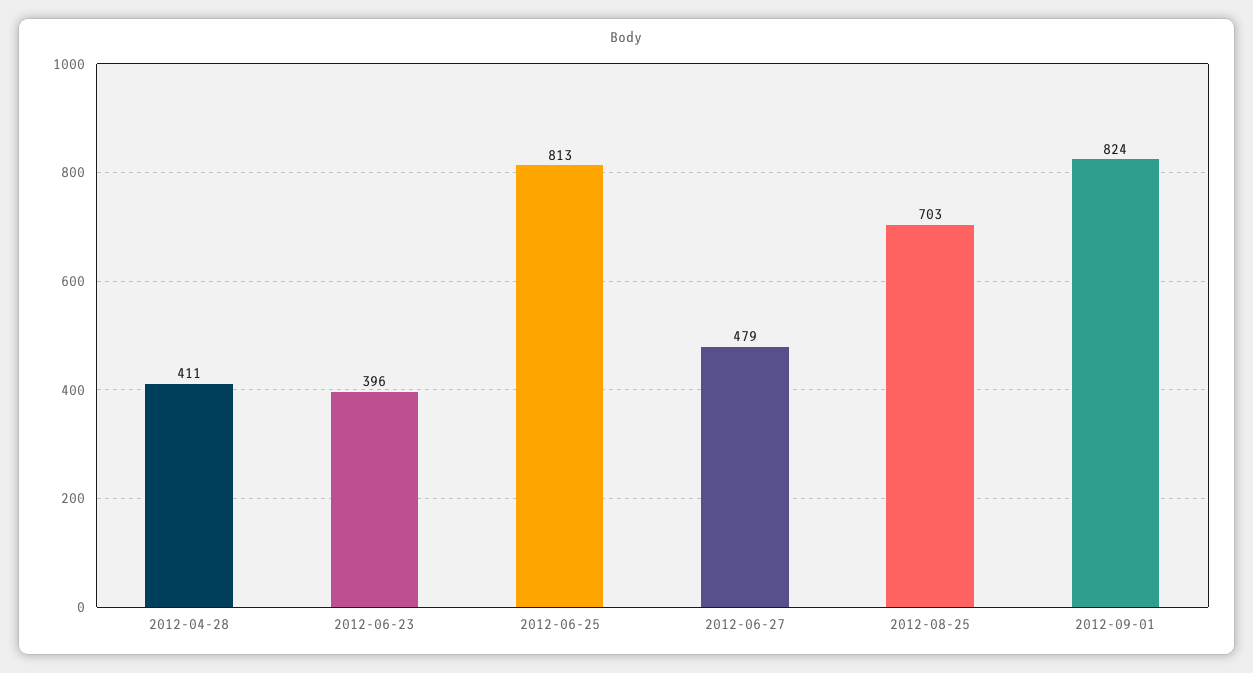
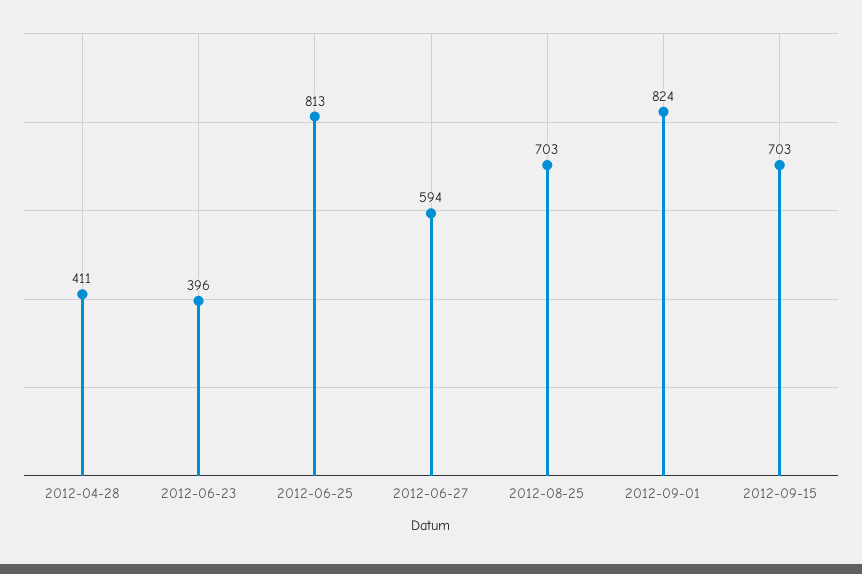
2012-06-27: 479 -> 594
2012-09-15: none -> 703

